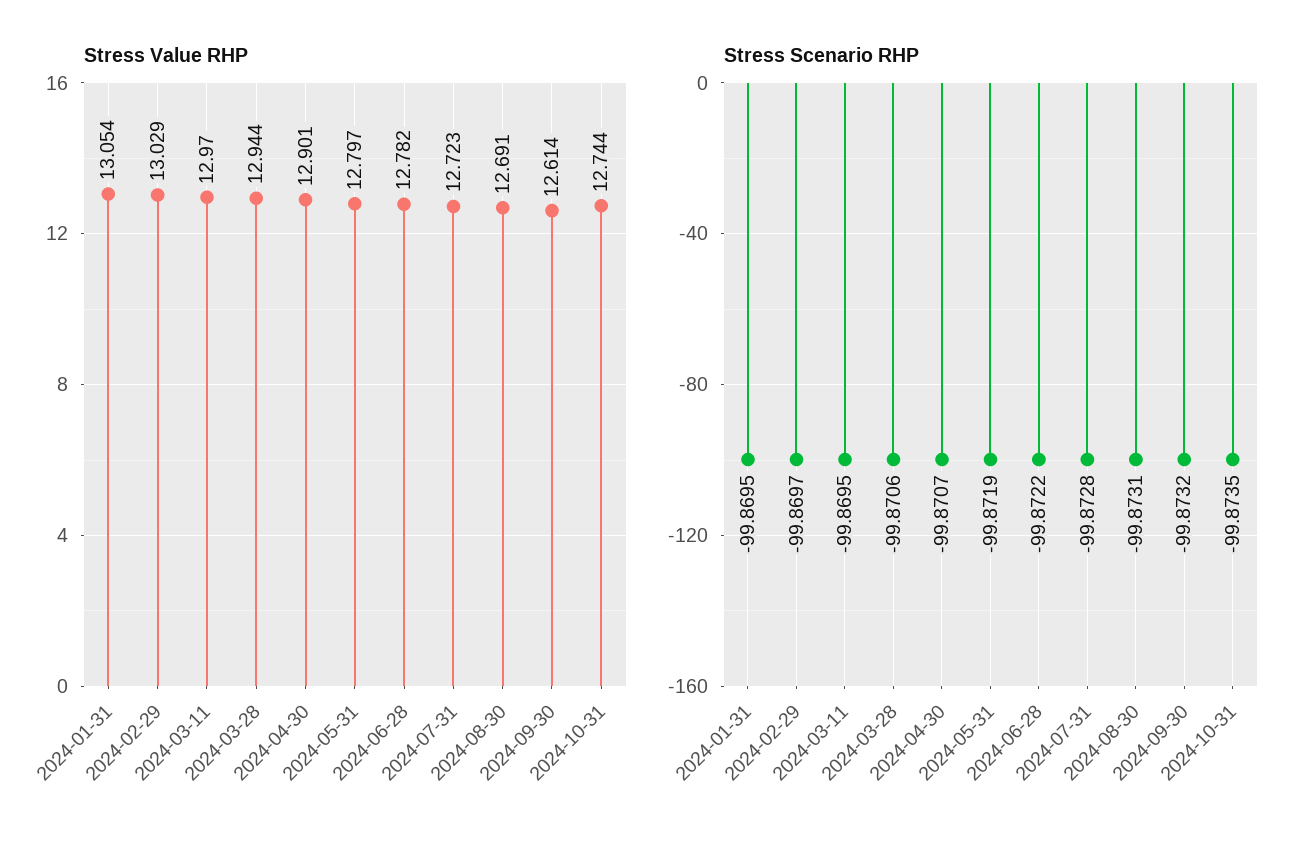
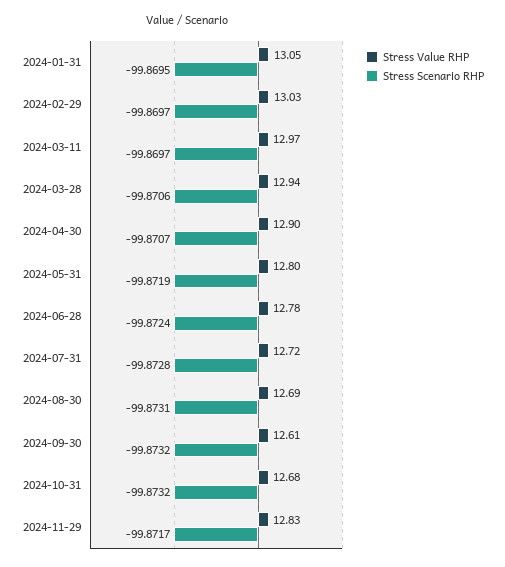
Stress Value RHP, 2024-10-31: 12.744 -> 12.68
Stress Scenario RHP, 2024-03-11: -99.8695 -> -99.8697
Stress Scenario RHP, 2024-06-28: -99.8722 -> -99.8724
Stress Scenario RHP, 2024-10-31: -99.8735 -> -99.8732
Stress Value RHP, 2024-11-29: none -> 12.83
Stress Scenario RHP, 2024-11-29: none -> -99.8717

